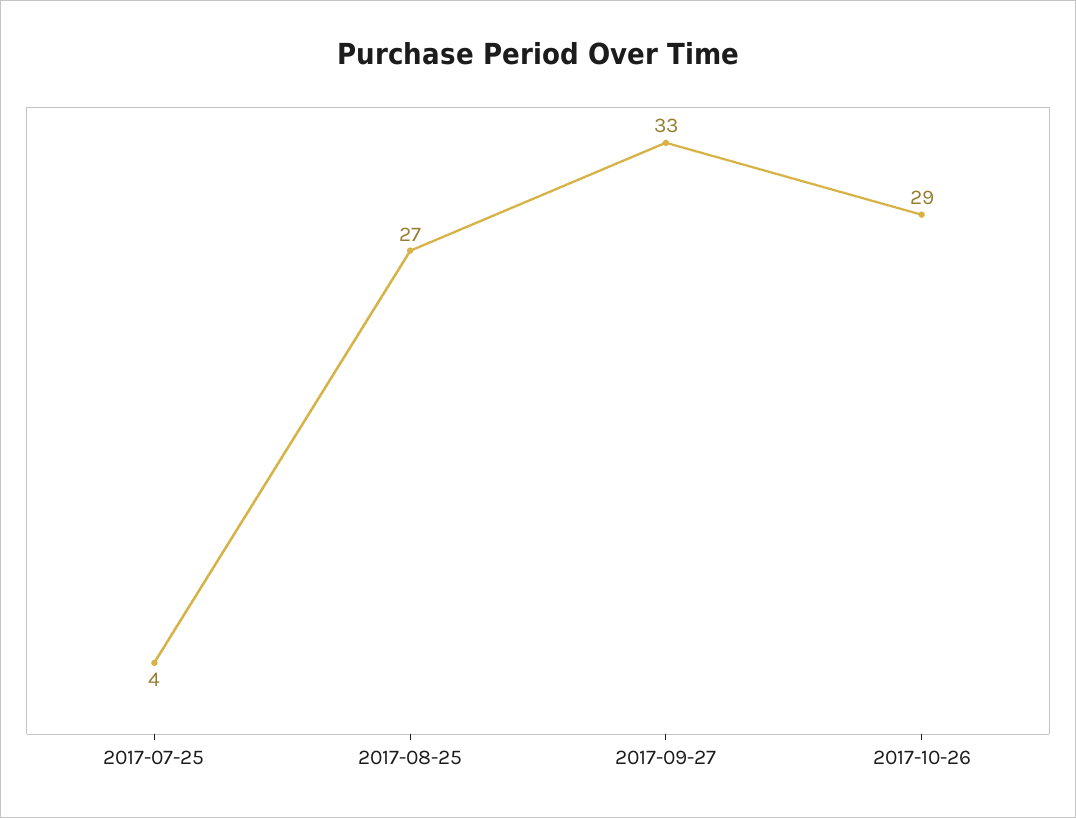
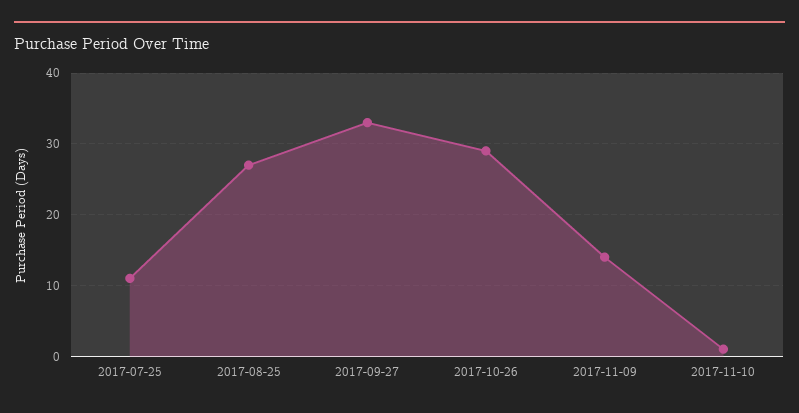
2017-07-25: 4 -> 11
2017-11-09: none -> 14
2017-11-10: none -> 1

